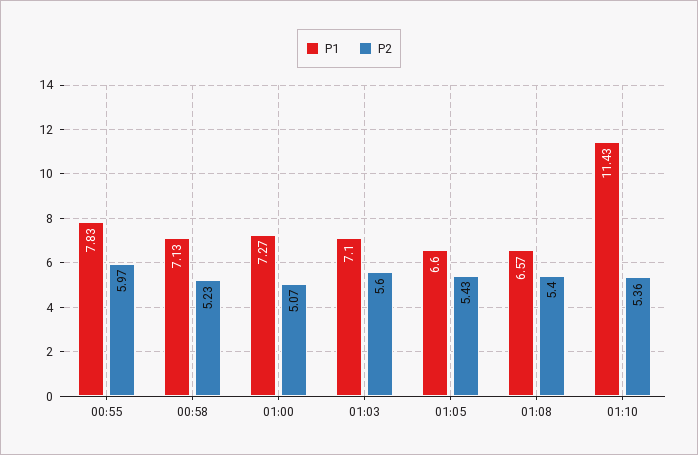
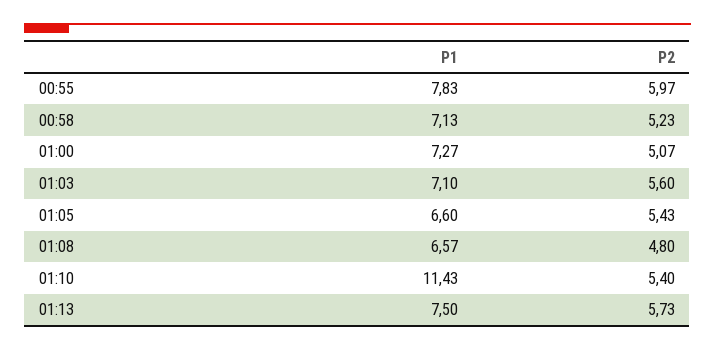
P2, 01:08: 5.4 -> 4.8
P2, 01:10: 5.36 -> 5.4
P1, 01:13: none -> 7.5
P2, 01:13: none -> 5.73

